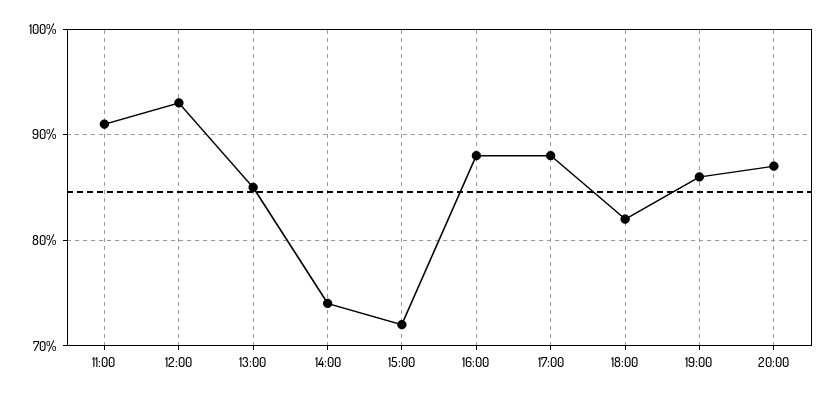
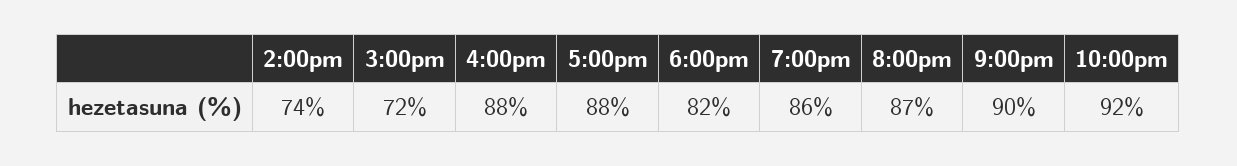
11:00: 91 -> none
12:00: 93 -> none
13:00: 85 -> none
9:00pm: none -> 90
10:00pm: none -> 92

